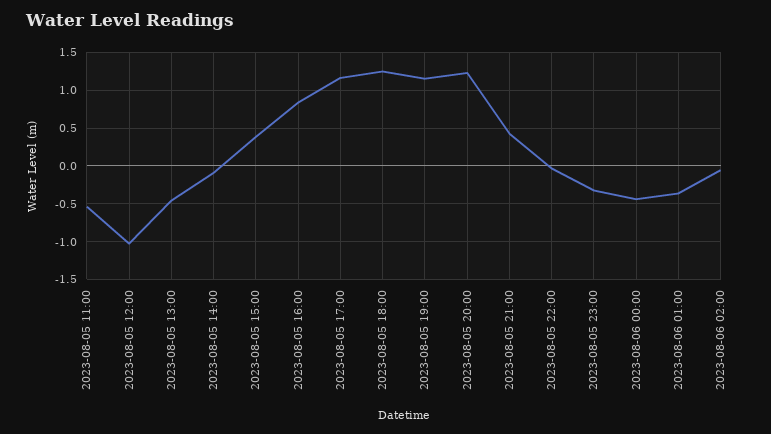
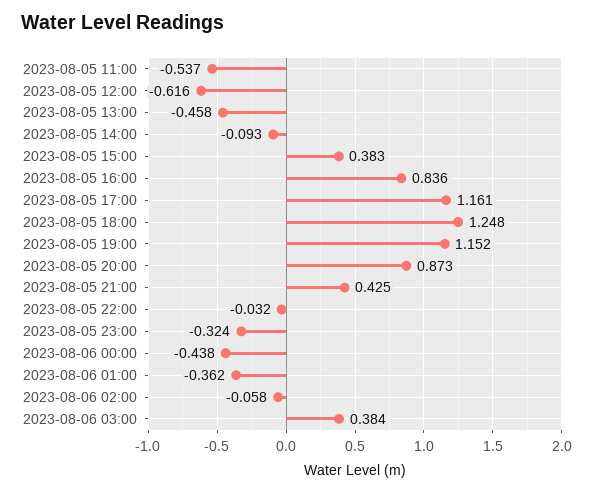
2023-08-05 12:00: -1 -> -0.616
2023-08-05 20:00: 1.2 -> 0.873
2023-08-06 03:00: none -> 0.384

